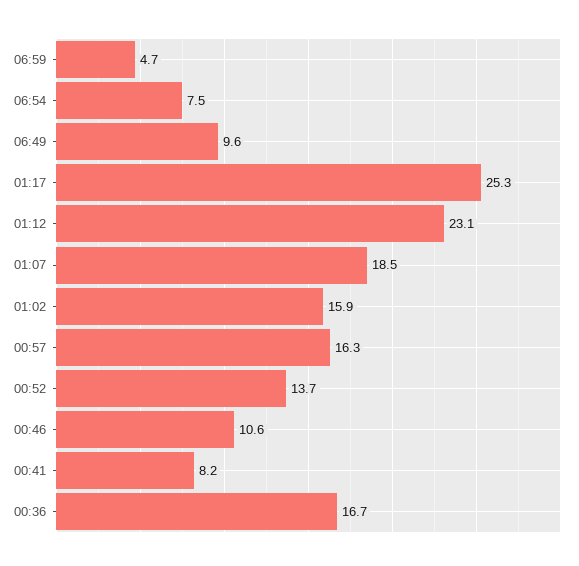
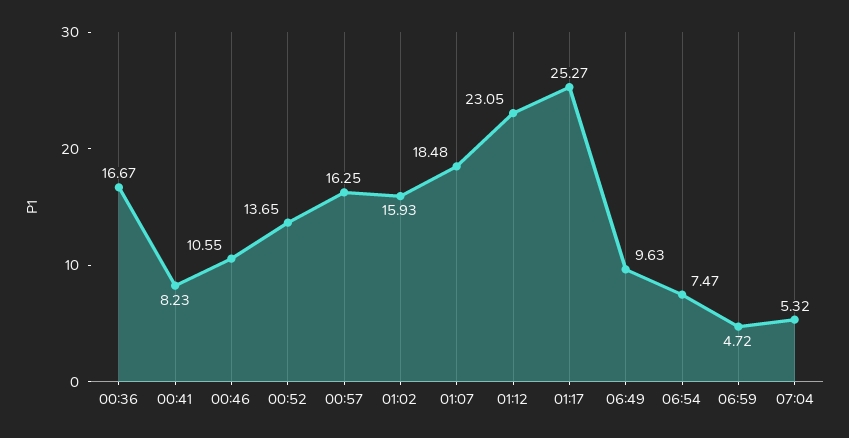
07:04: none -> 5.32

